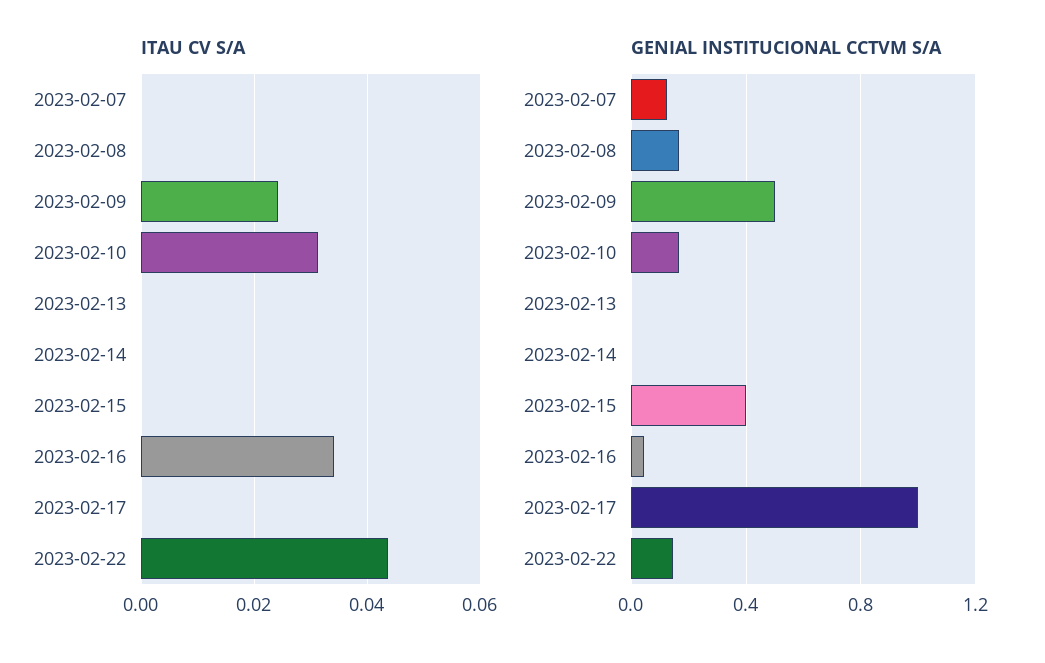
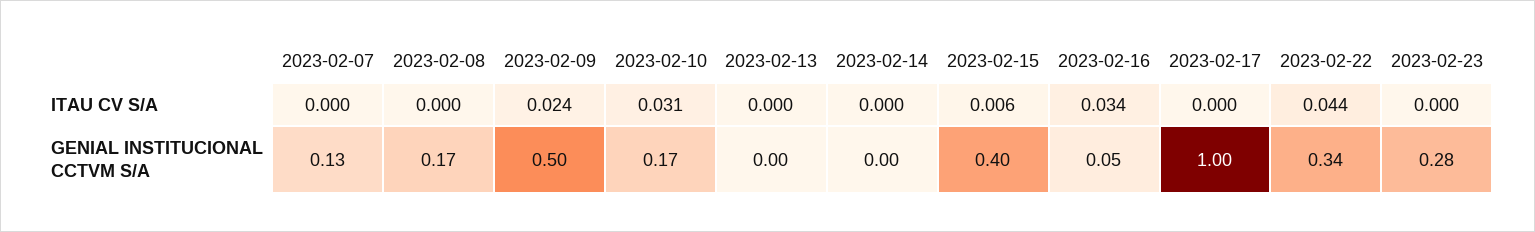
ITAU CV S/A, 2023-02-15: 0 -> 0.006
GENIAL INSTITUCIONAL CCTVM S/A, 2023-02-22: 0.15 -> 0.34
ITAU CV S/A, 2023-02-23: none -> 0
GENIAL INSTITUCIONAL CCTVM S/A, 2023-02-23: none -> 0.28

